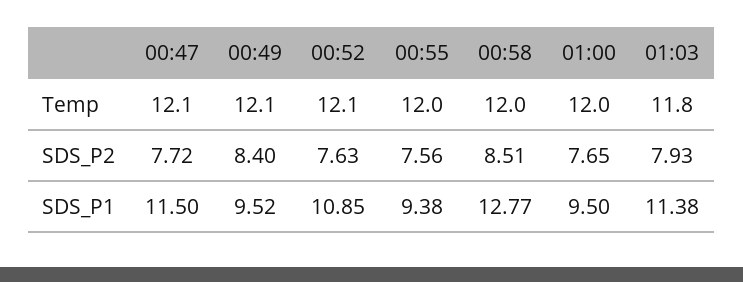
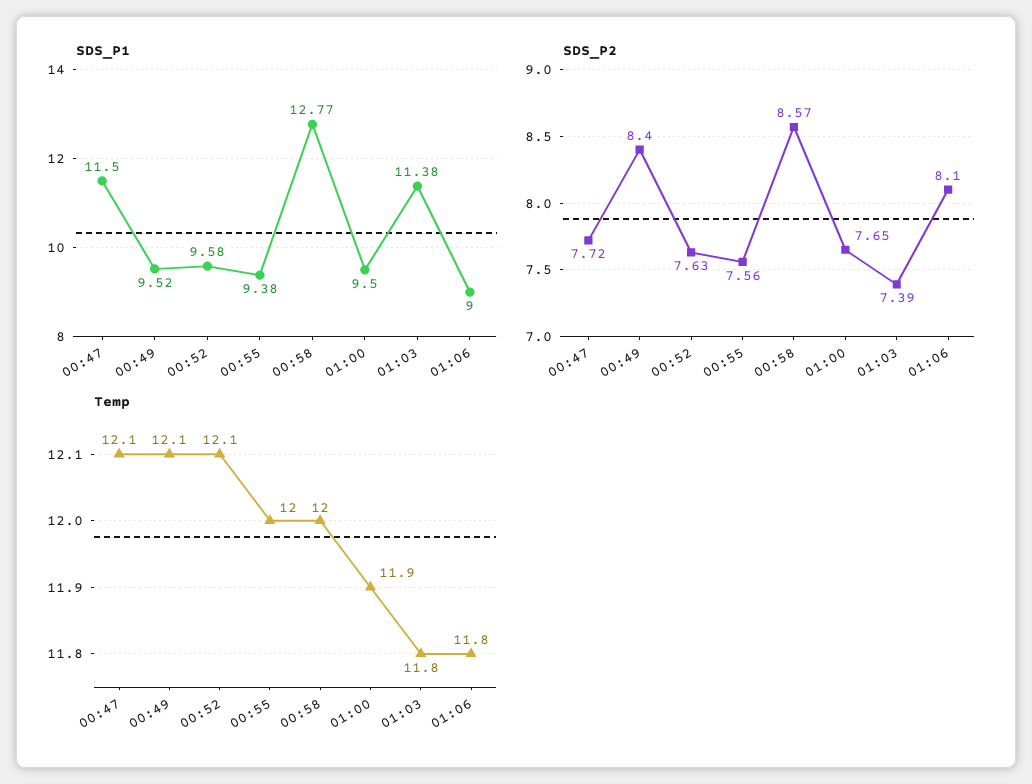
Temp, 01:00: 12 -> 11.9
SDS_P2, 00:58: 8.51 -> 8.57
SDS_P2, 01:03: 7.93 -> 7.39
SDS_P1, 00:52: 10.85 -> 9.58
SDS_P1, 01:06: none -> 9
SDS_P2, 01:06: none -> 8.1
Temp, 01:06: none -> 11.8

